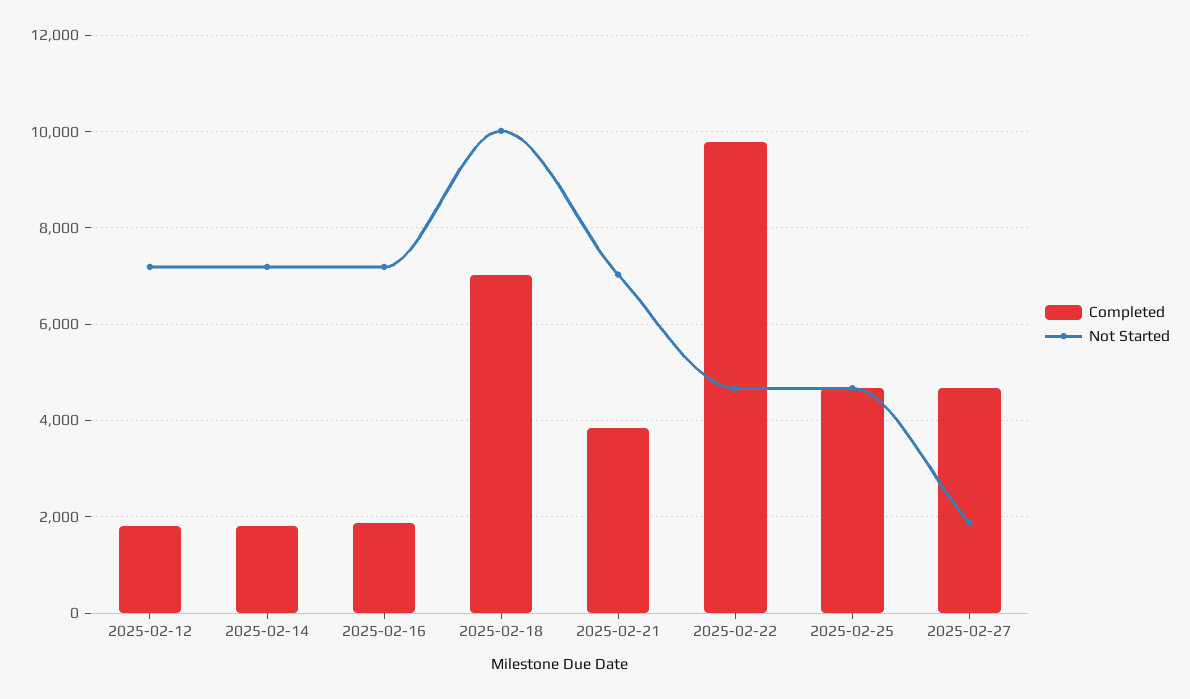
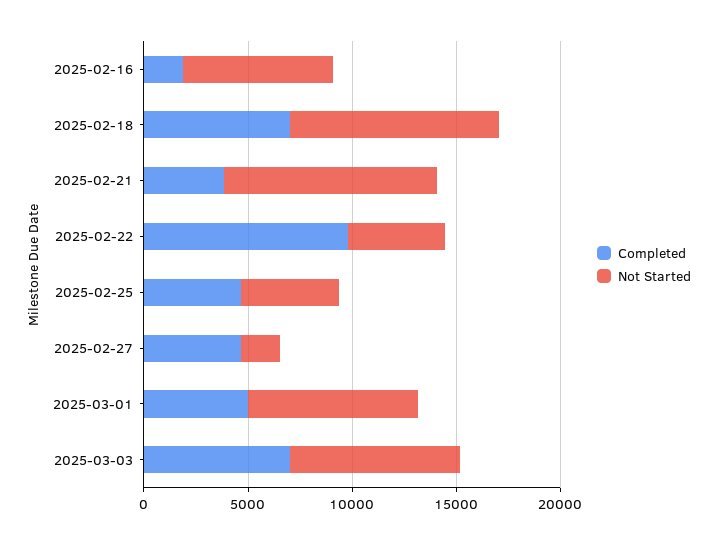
Completed, 2025-02-12: 1800 -> none
Not Started, 2025-02-12: 7200 -> none
Completed, 2025-02-14: 1800 -> none
Not Started, 2025-02-14: 7200 -> none
Not Started, 2025-02-21: 7000 -> 10000
Completed, 2025-03-01: none -> 5000
Not Started, 2025-03-01: none -> 8000
Completed, 2025-03-03: none -> 7000
Not Started, 2025-03-03: none -> 8000

